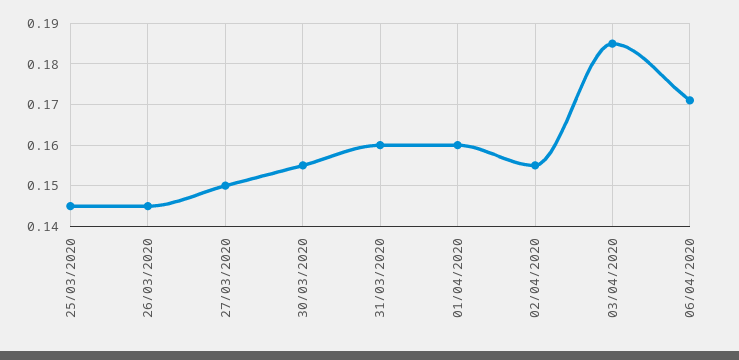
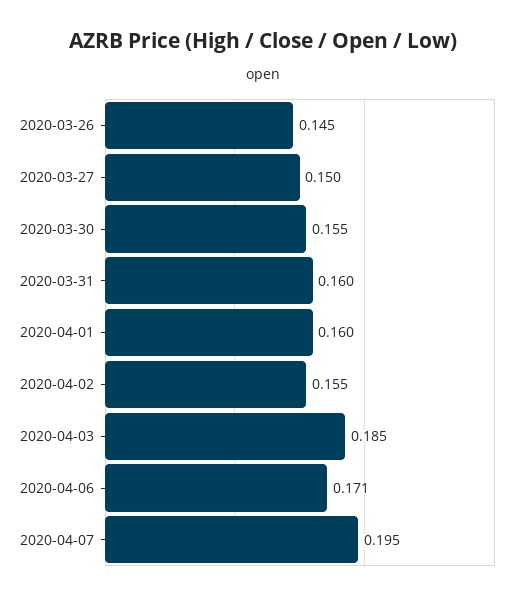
25/03/2020: 0.145 -> none
2020-04-07: none -> 0.195

